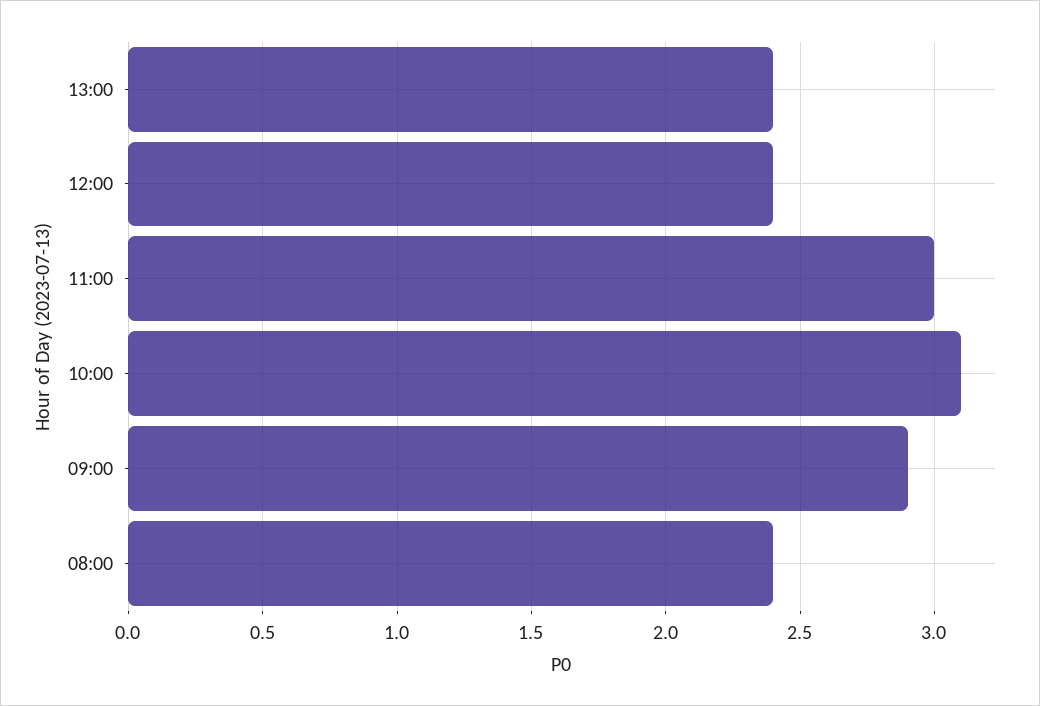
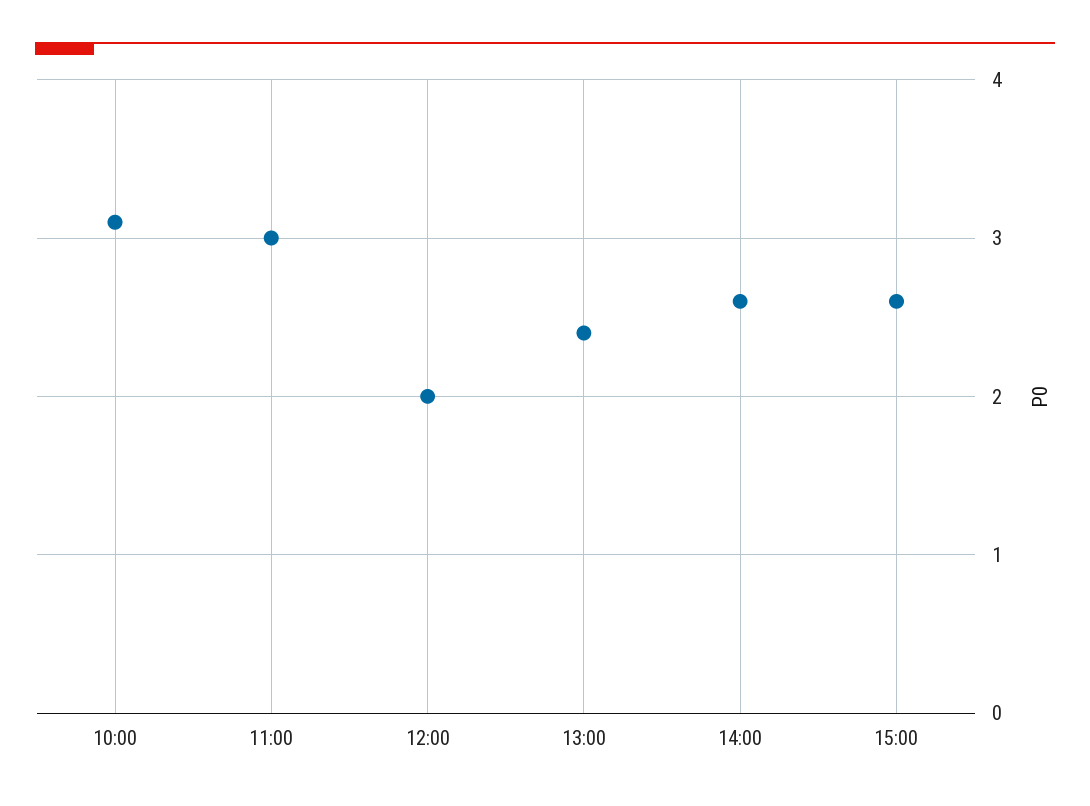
12:00: 2.4 -> 2
09:00: 2.9 -> none
08:00: 2.4 -> none
14:00: none -> 2.6
15:00: none -> 2.6

